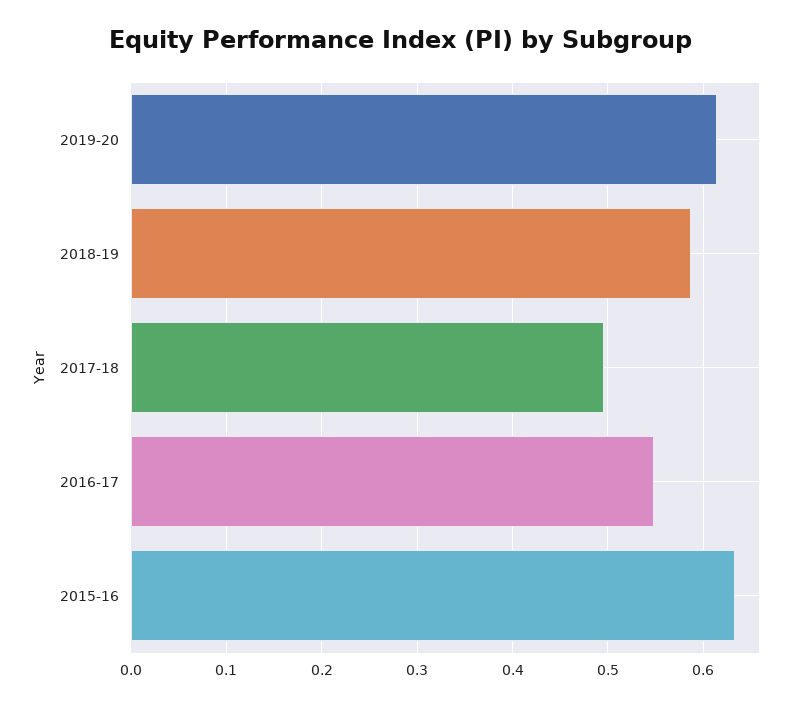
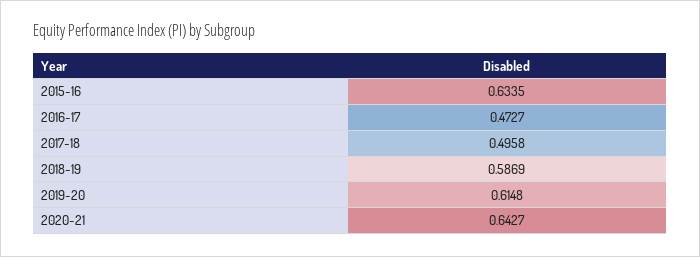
2016-17: 0.55 -> 0.4727
2020-21: none -> 0.6427

